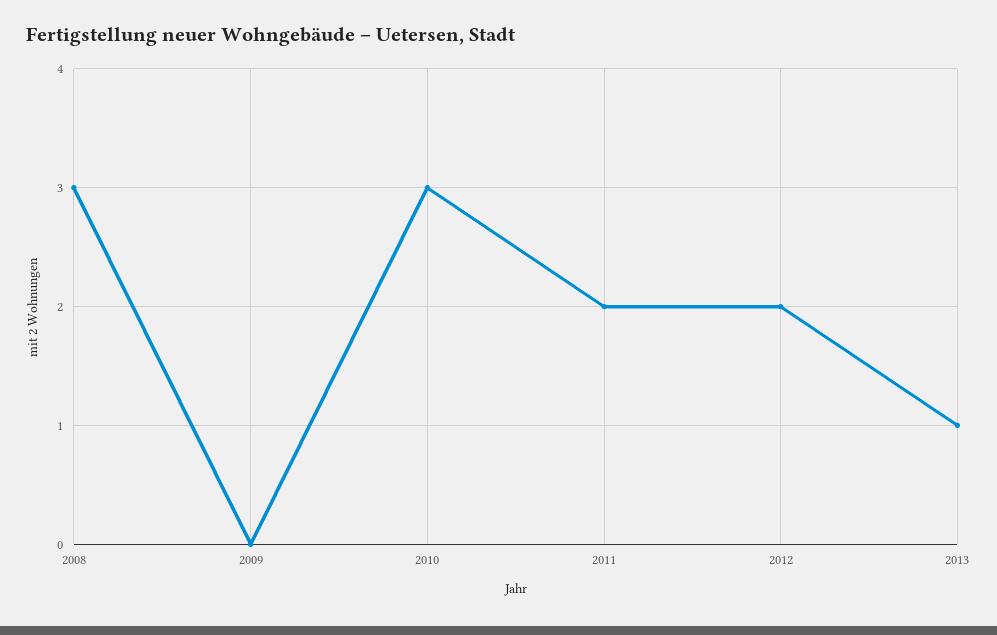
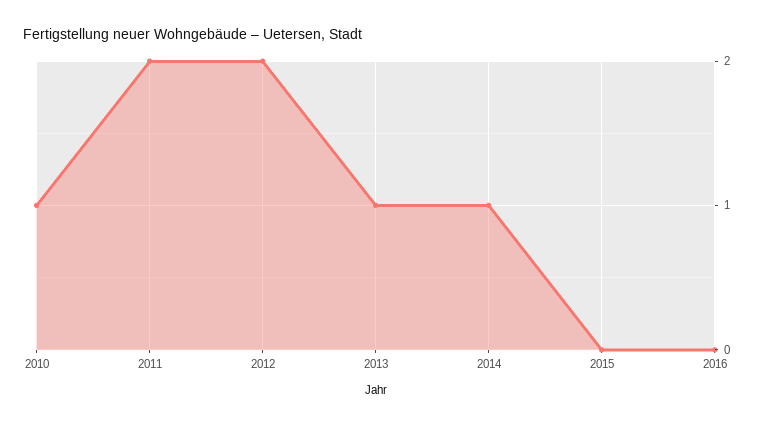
2008: 3 -> none
2009: 0 -> none
2010: 3 -> 1
2014: none -> 1
2015: none -> 0
2016: none -> 0

